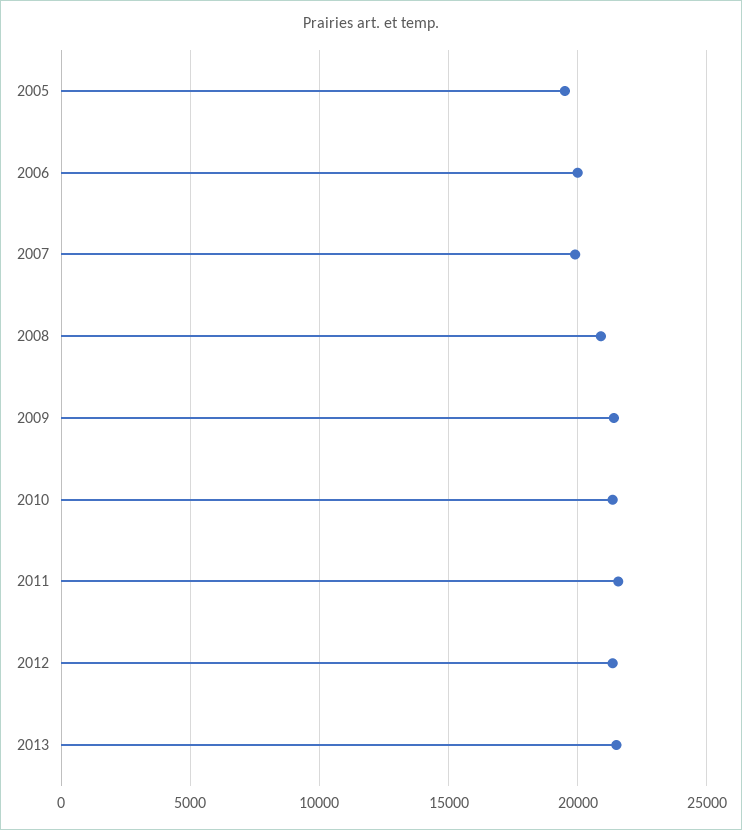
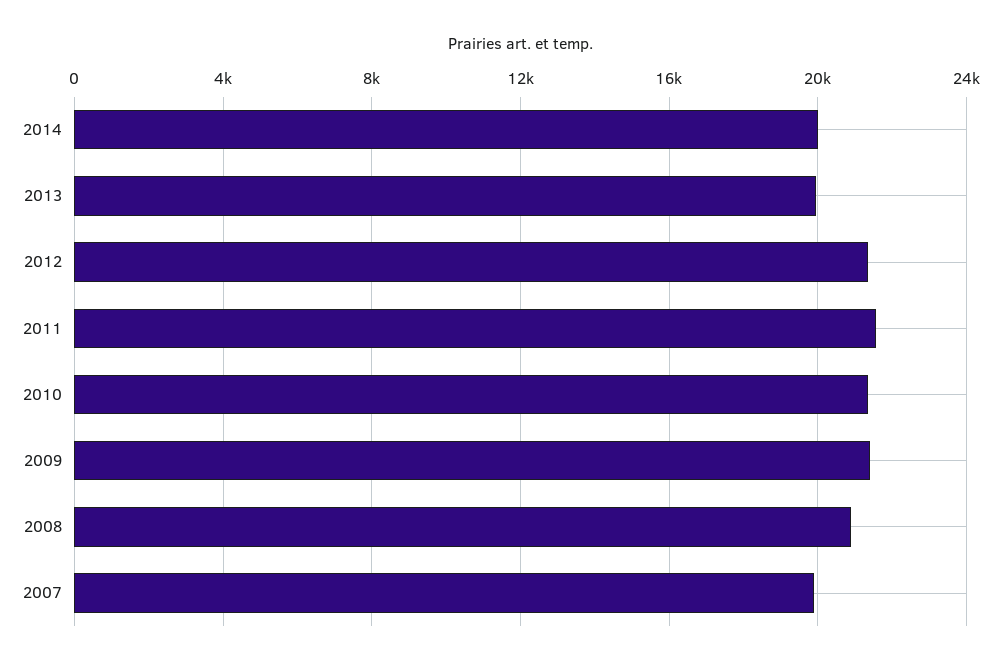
2005: 19500 -> none
2006: 20000 -> none
2013: 21500 -> 20000
2014: none -> 20000

